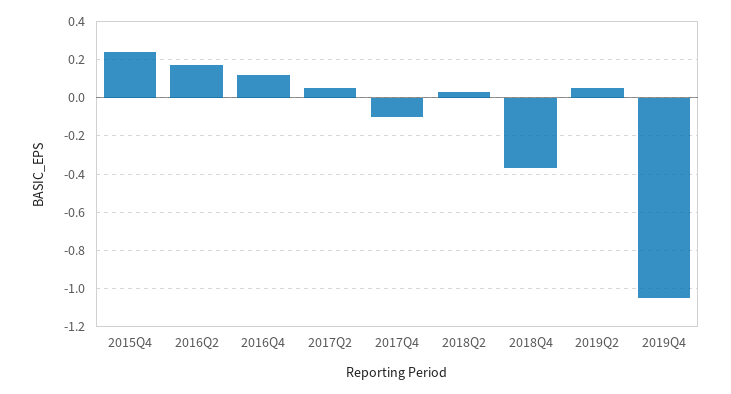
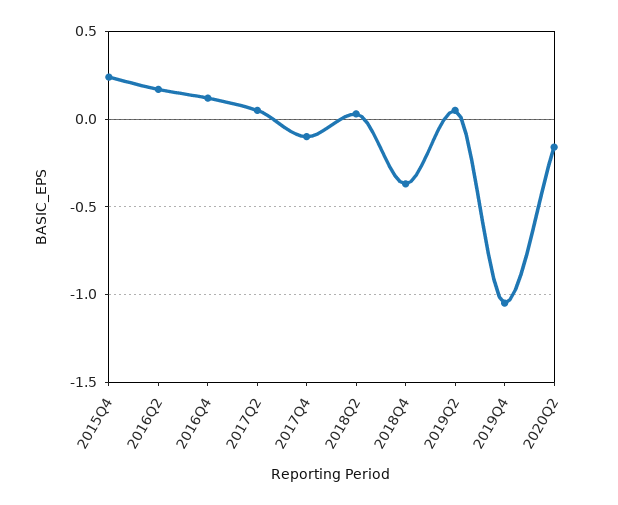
2020Q2: none -> -0.15

